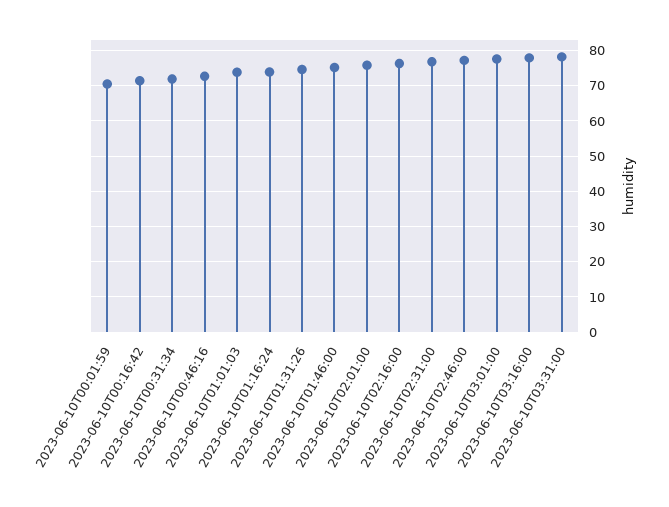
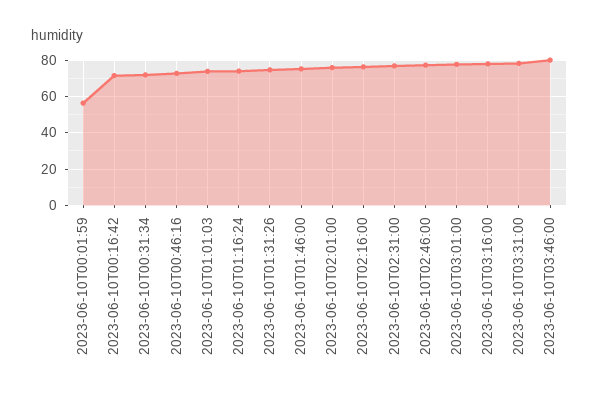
2023-06-10T00:01:59: 70 -> 55
2023-06-10T03:46:00: none -> 80

